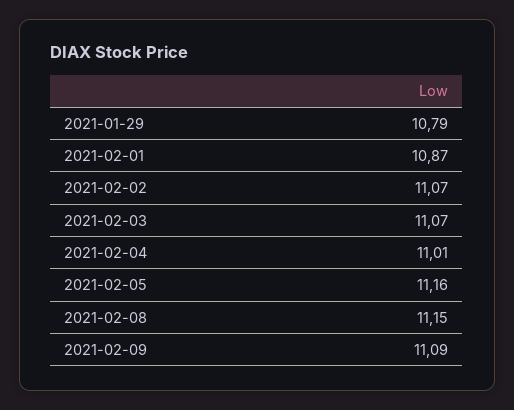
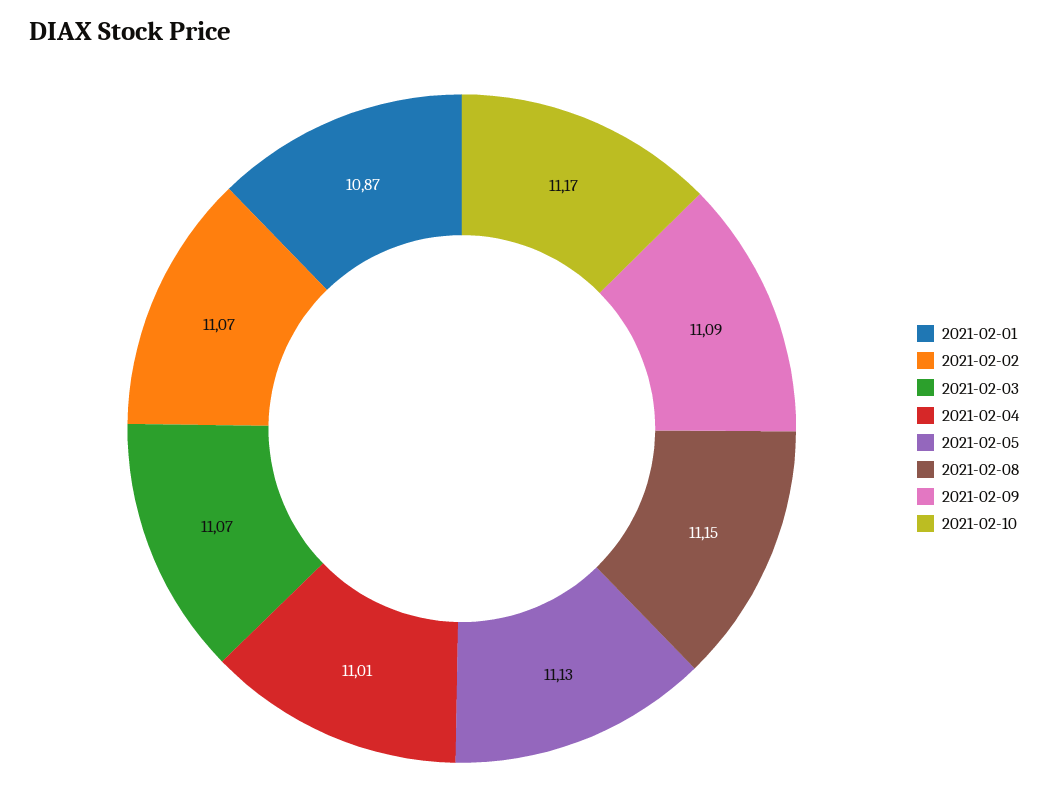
2021-01-29: 10.79 -> none
2021-02-05: 11.16 -> 11.13
2021-02-10: none -> 11.17

